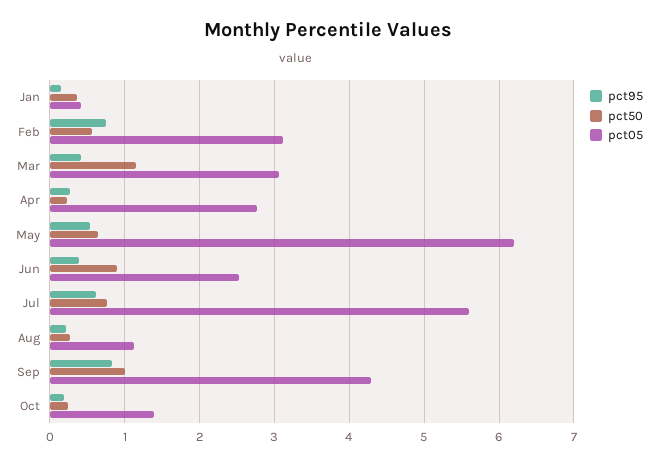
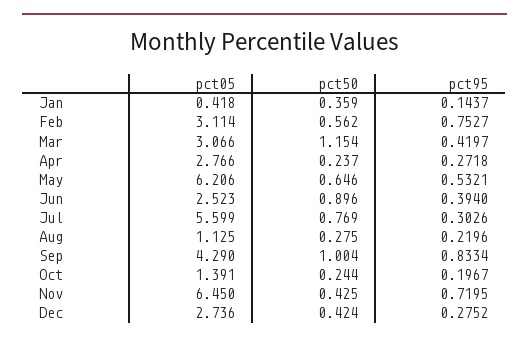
pct95, Jul: 0.6 -> 0.3026
pct05, Nov: none -> 6.45
pct50, Nov: none -> 0.425
pct95, Nov: none -> 0.7195
pct05, Dec: none -> 2.736
pct50, Dec: none -> 0.424
pct95, Dec: none -> 0.2752

